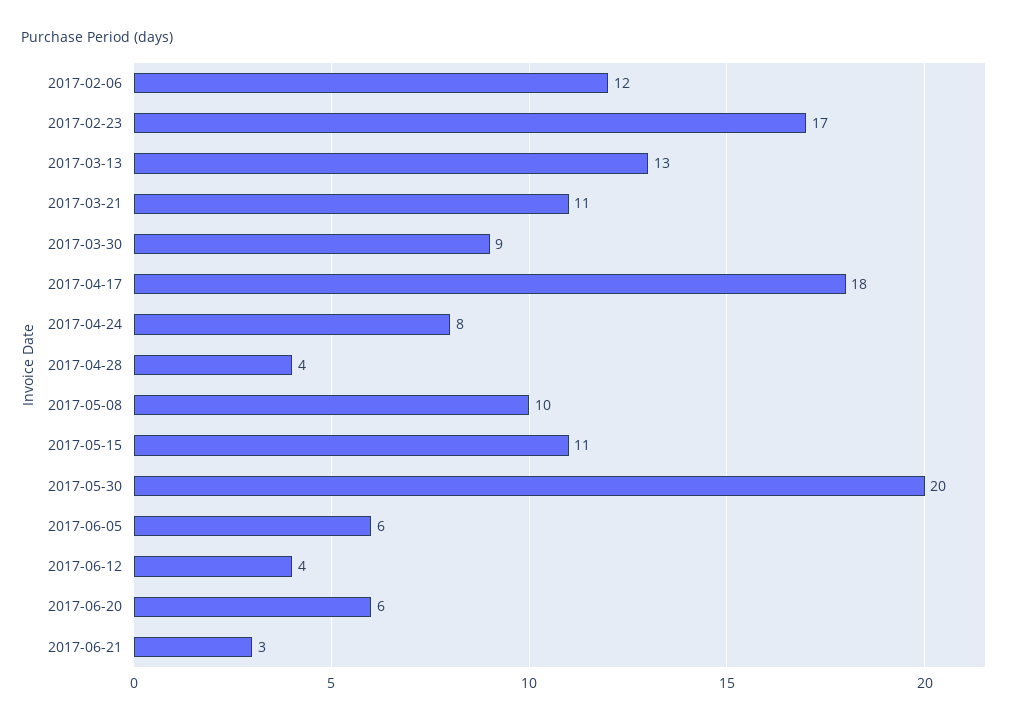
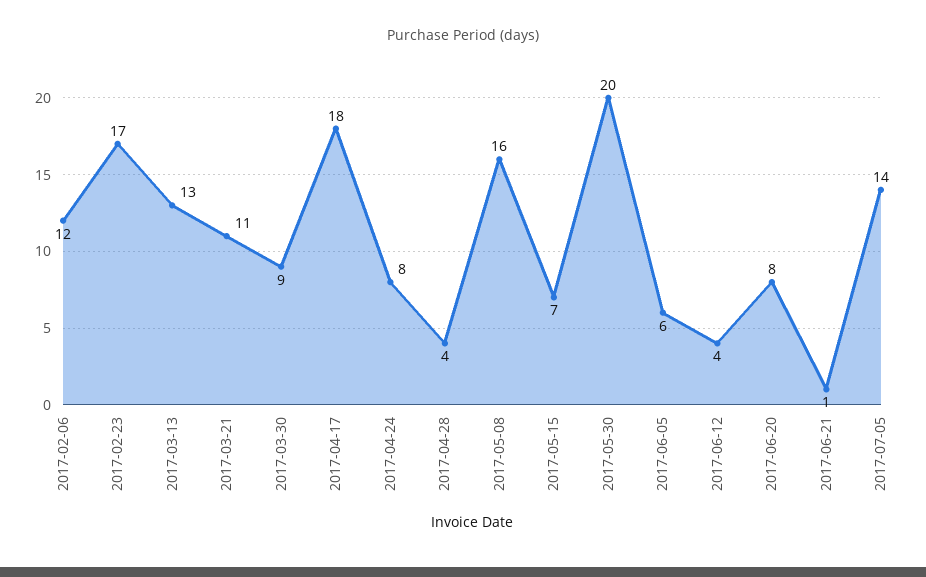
2017-05-08: 10 -> 16
2017-05-15: 11 -> 7
2017-06-20: 6 -> 8
2017-06-21: 3 -> 1
2017-07-05: none -> 14

